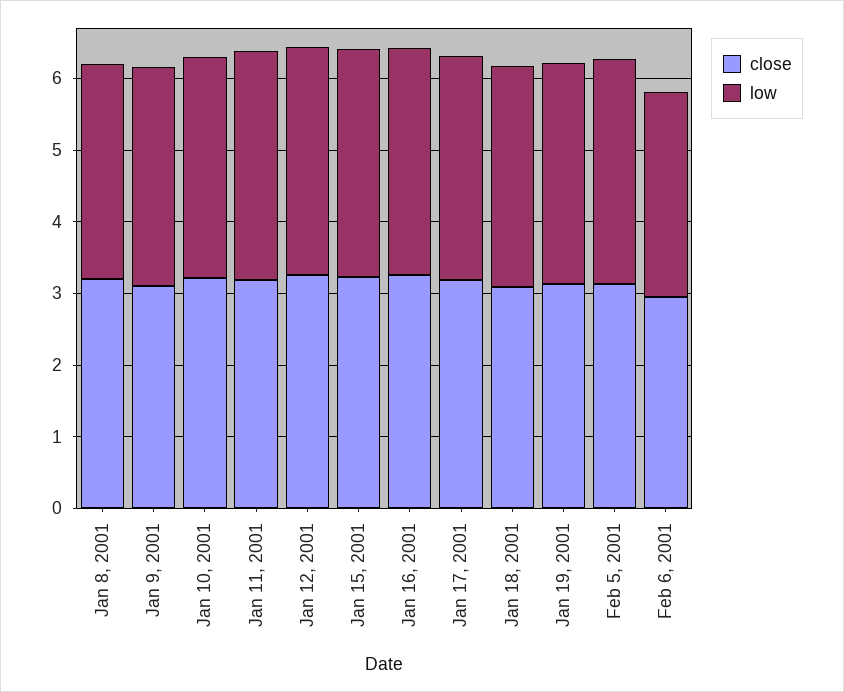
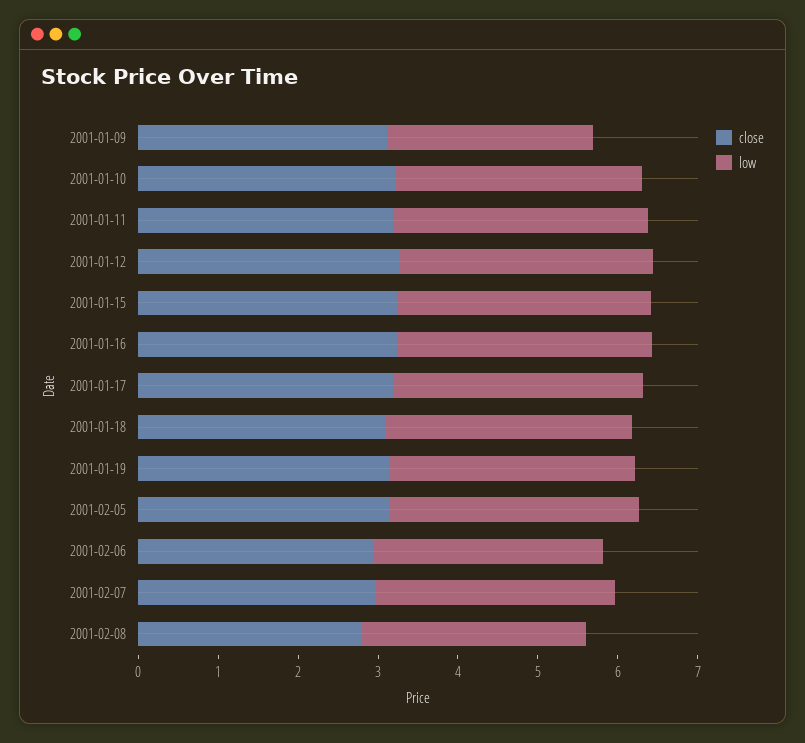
close, Jan 8, 2001: 3.2 -> none
low, Jan 8, 2001: 3 -> none
low, Jan 9, 2001: 3 -> 2.6
close, 2001-02-07: none -> 3
low, 2001-02-07: none -> 3
close, 2001-02-08: none -> 2.8
low, 2001-02-08: none -> 2.8

